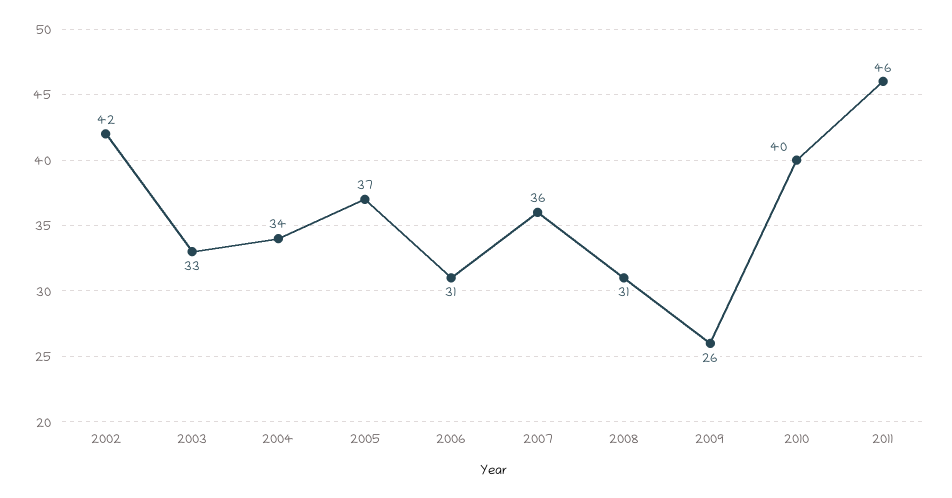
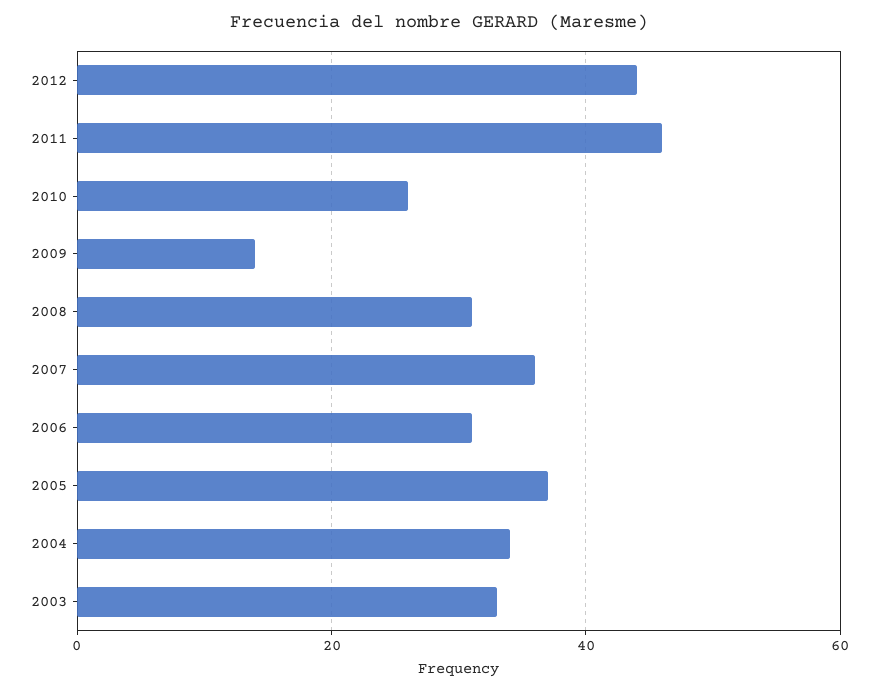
2002: 42 -> none
2009: 26 -> 15
2010: 40 -> 25
2012: none -> 45

